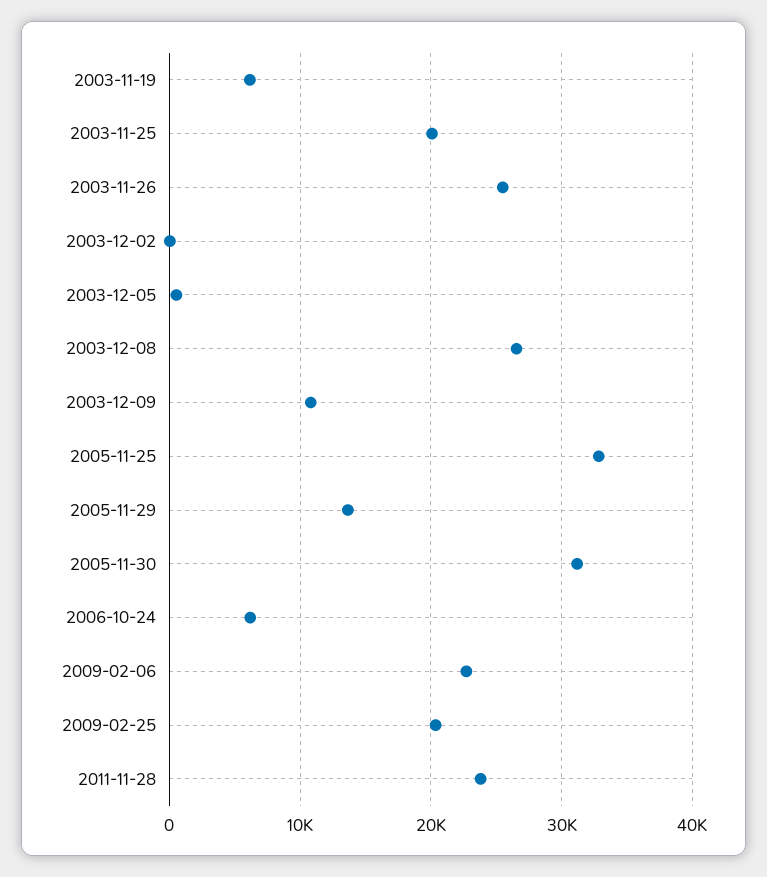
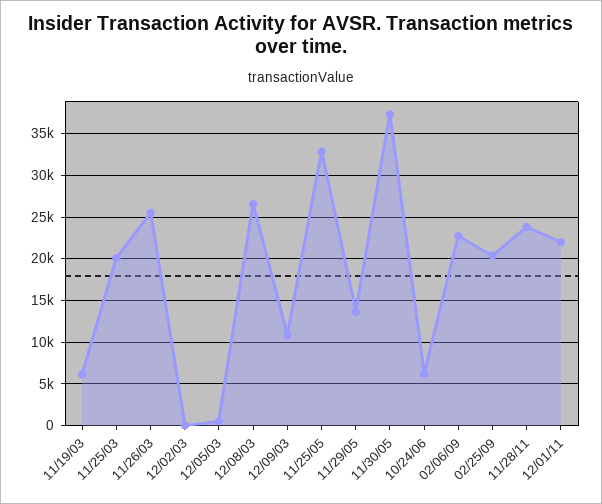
2005-11-30: 31000 -> 37000
12/01/11: none -> 22000

